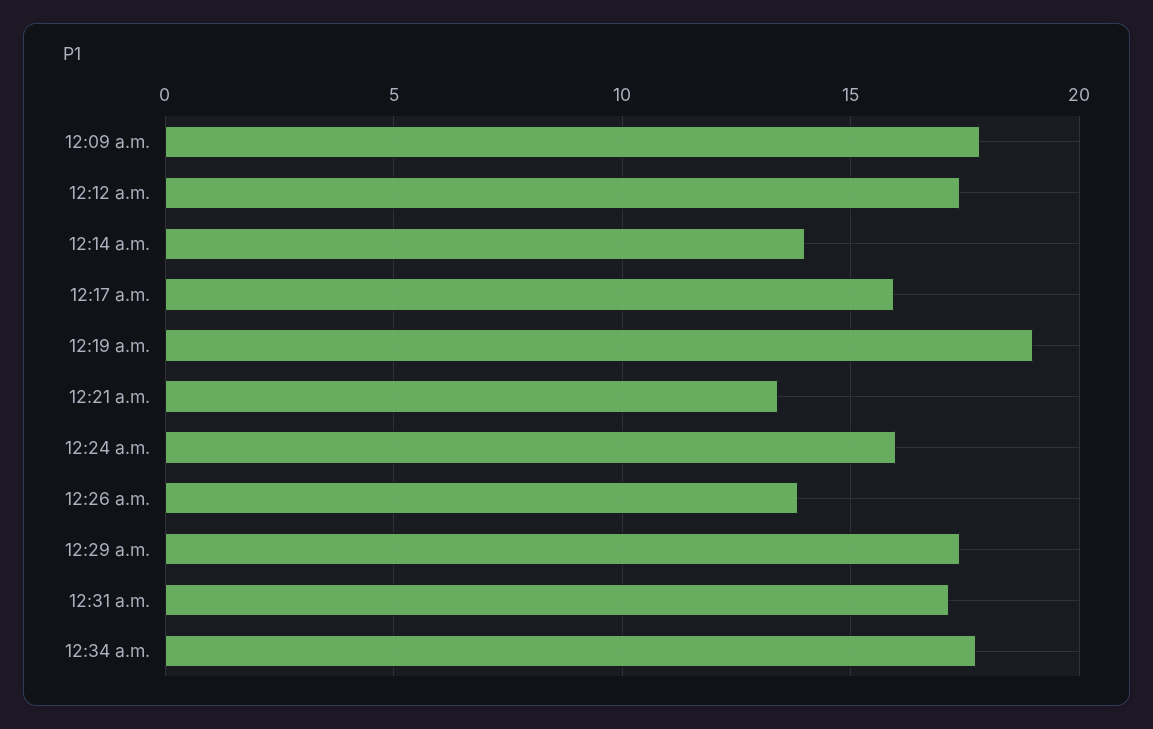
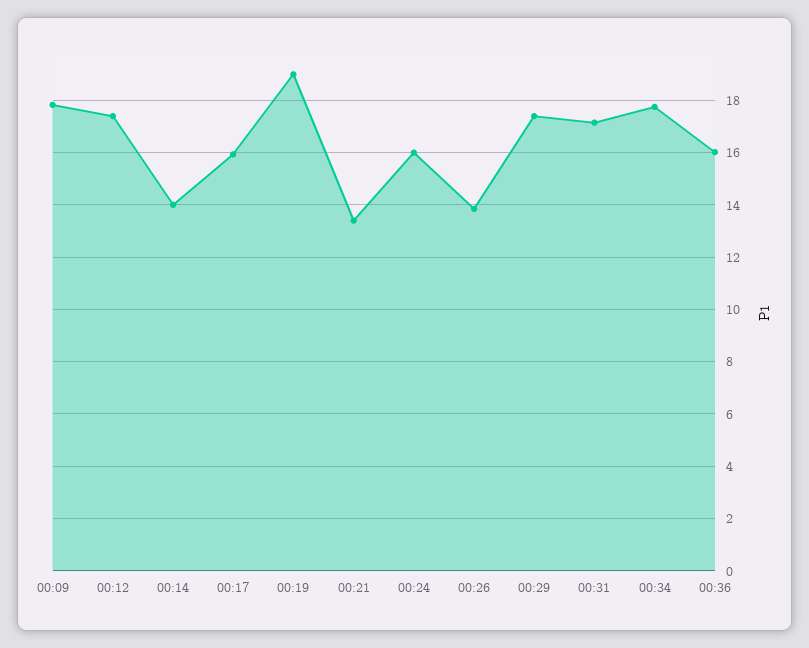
00:36: none -> 16

